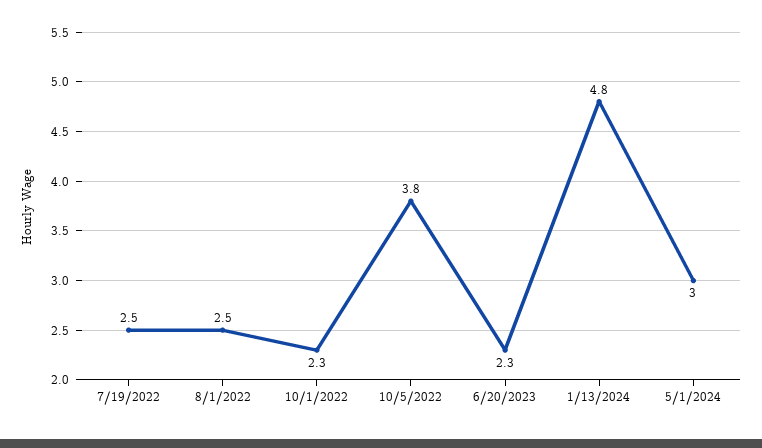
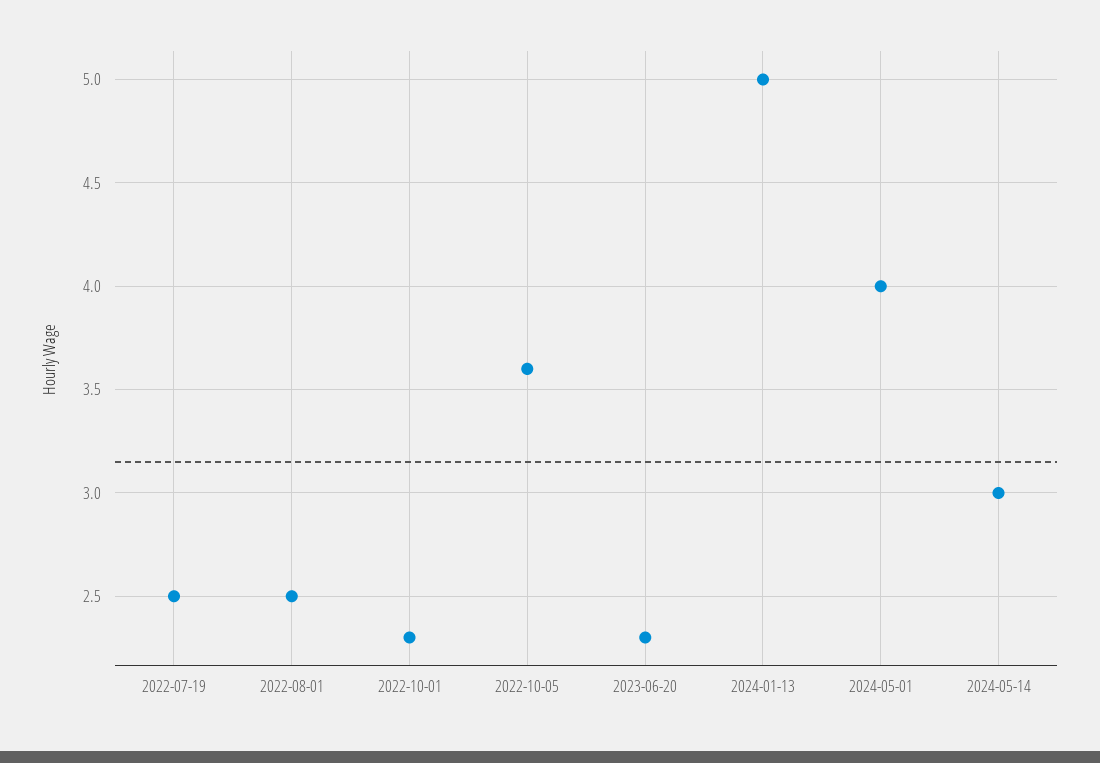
10/5/2022: 3.8 -> 3.6
1/13/2024: 4.8 -> 5
5/1/2024: 3 -> 4
2024-05-14: none -> 3

